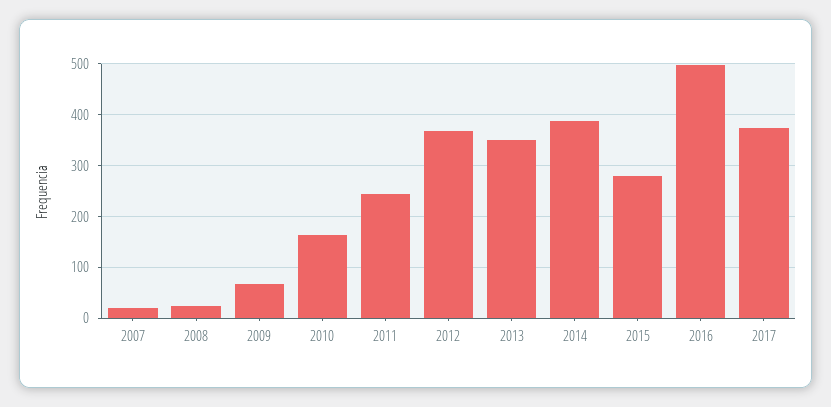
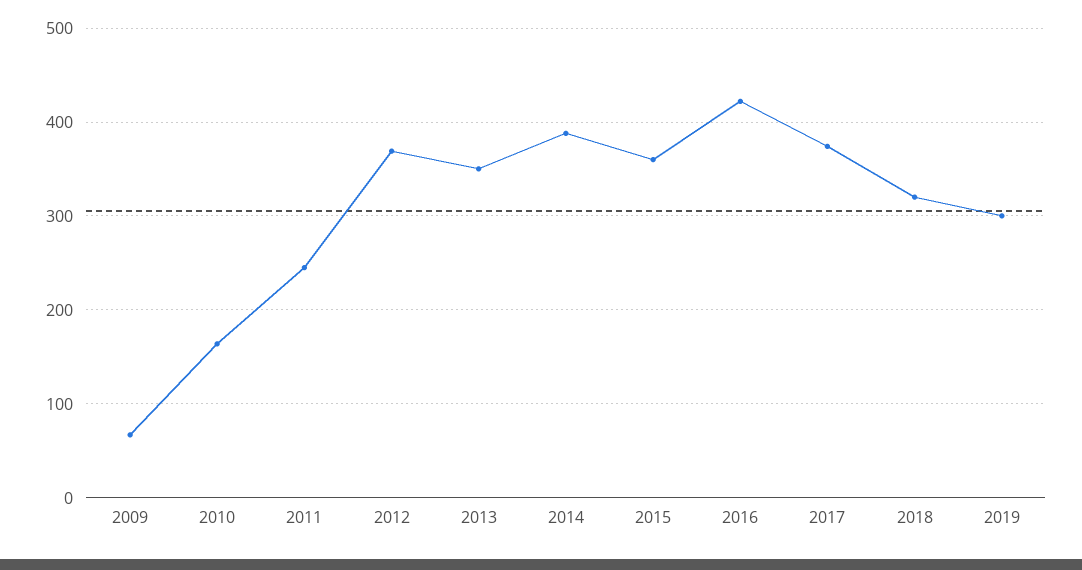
2007: 20 -> none
2008: 20 -> none
2015: 280 -> 360
2016: 500 -> 420
2018: none -> 320
2019: none -> 300

